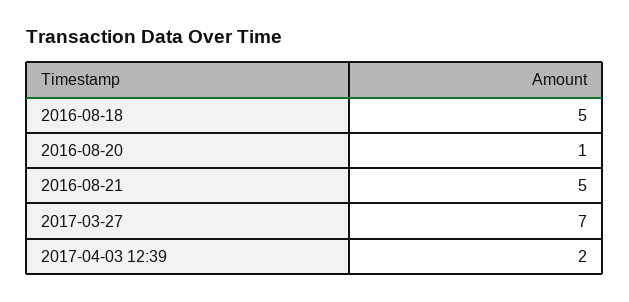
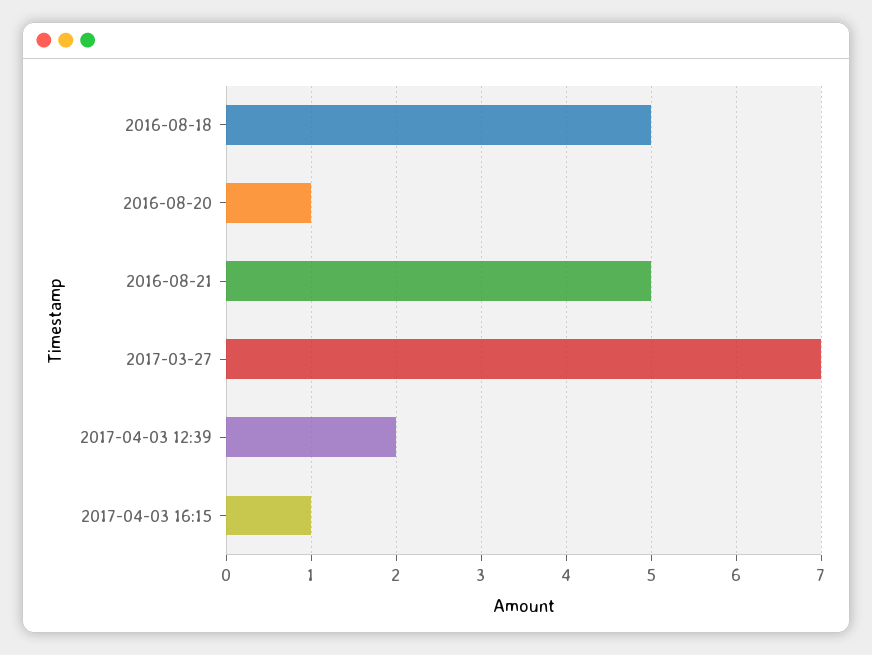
2017-04-03 16:15: none -> 1

